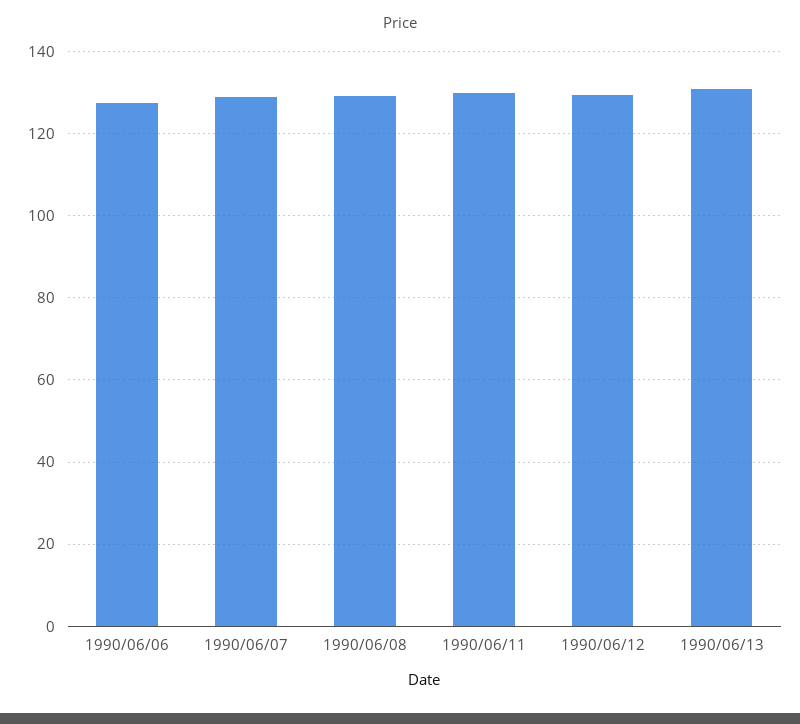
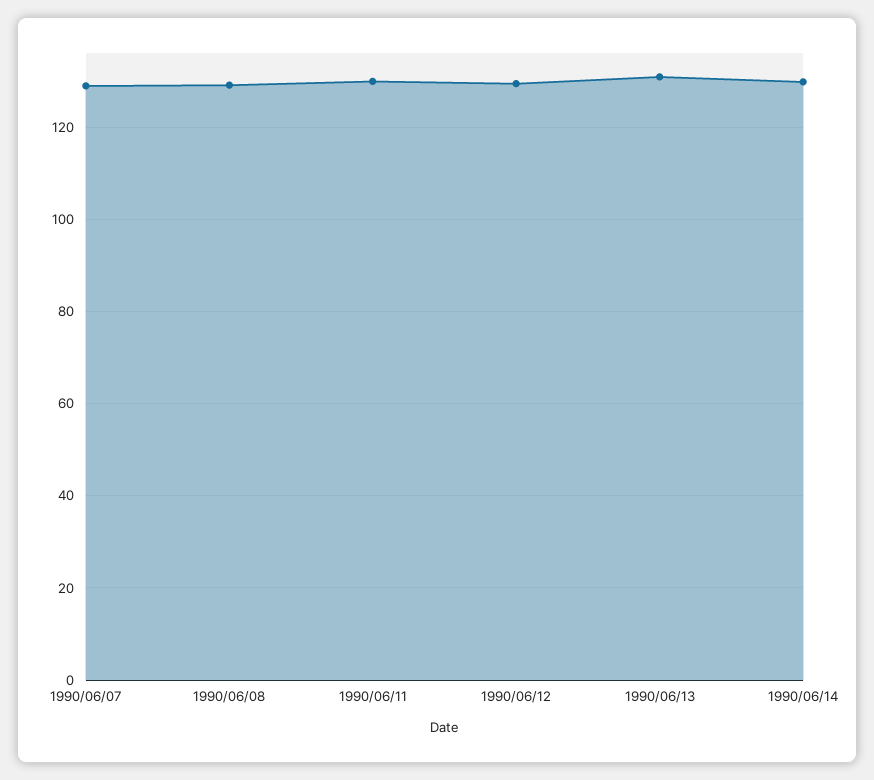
1990/06/06: 128 -> none
1990/06/14: none -> 130

